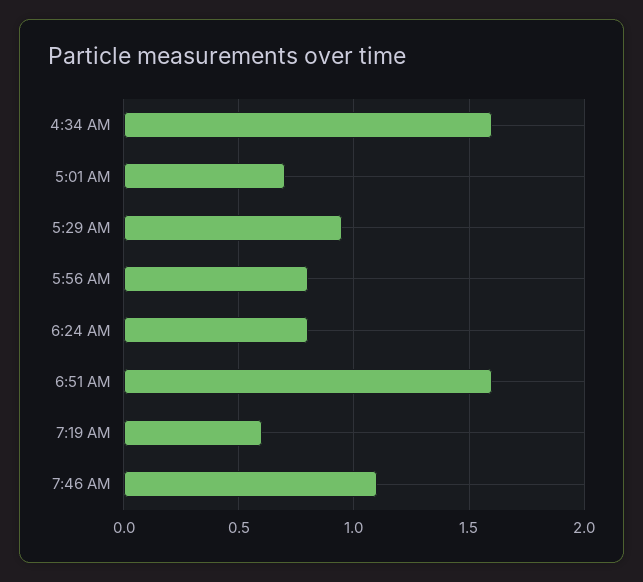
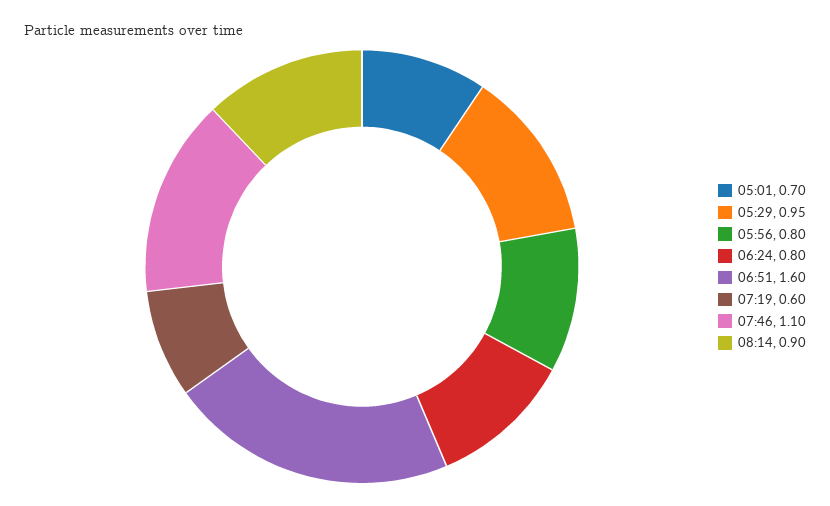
4:34 AM: 1.6 -> none
08:14: none -> 0.9

